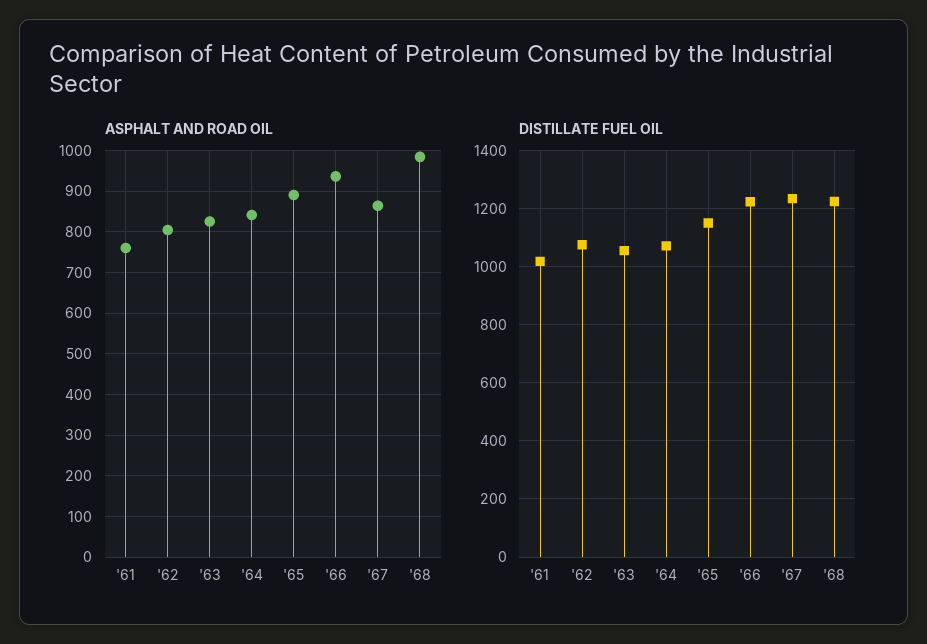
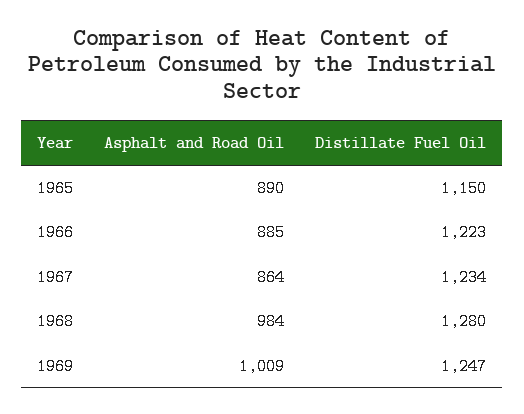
ASPHALT AND ROAD OIL, '61: 760 -> none
ASPHALT AND ROAD OIL, '62: 800 -> none
ASPHALT AND ROAD OIL, '63: 820 -> none
ASPHALT AND ROAD OIL, '64: 840 -> none
ASPHALT AND ROAD OIL, '66: 940 -> 885
DISTILLATE FUEL OIL, '61: 1025 -> none
DISTILLATE FUEL OIL, '62: 1075 -> none
DISTILLATE FUEL OIL, '63: 1050 -> none
DISTILLATE FUEL OIL, '64: 1075 -> none
DISTILLATE FUEL OIL, '68: 1225 -> 1280
ASPHALT AND ROAD OIL, 1969: none -> 1009
DISTILLATE FUEL OIL, 1969: none -> 1247

